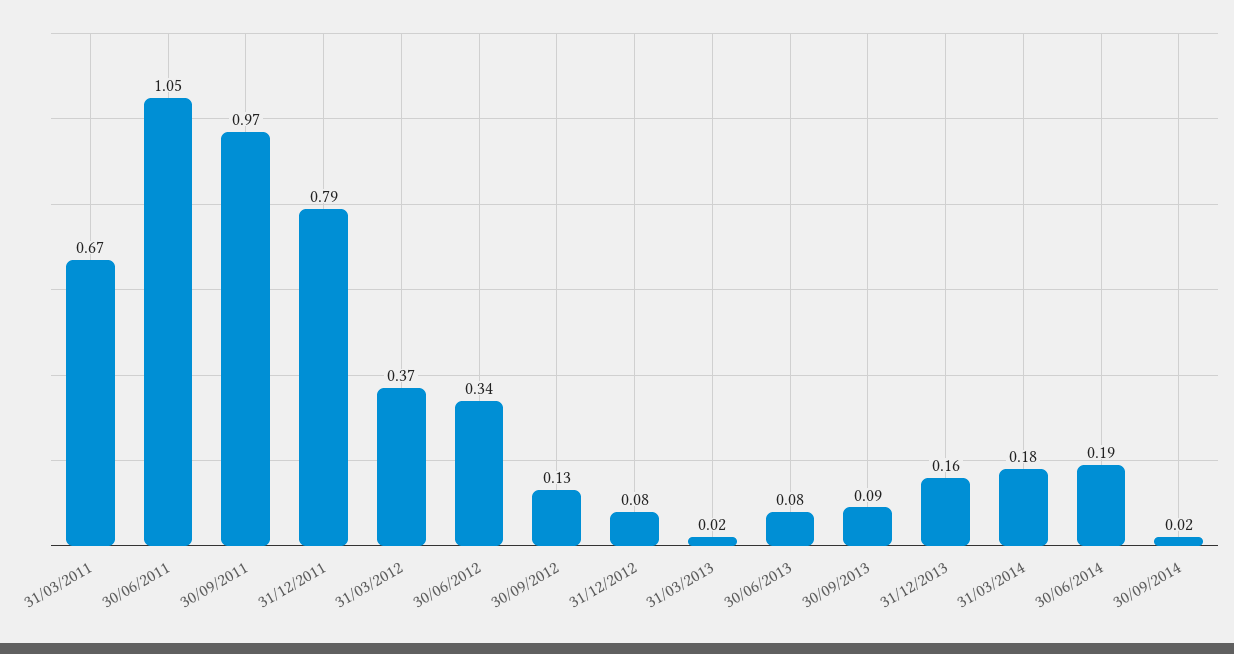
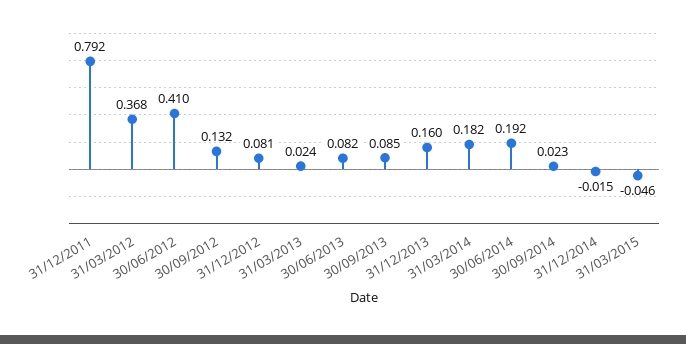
31/03/2011: 0.67 -> none
30/06/2011: 1.05 -> none
30/09/2011: 0.97 -> none
30/06/2012: 0.34 -> 0.41
31/12/2014: none -> -0.015
31/03/2015: none -> -0.046

